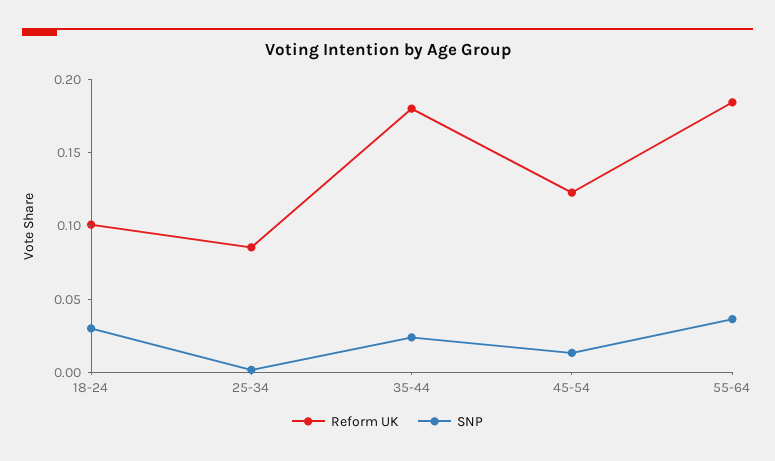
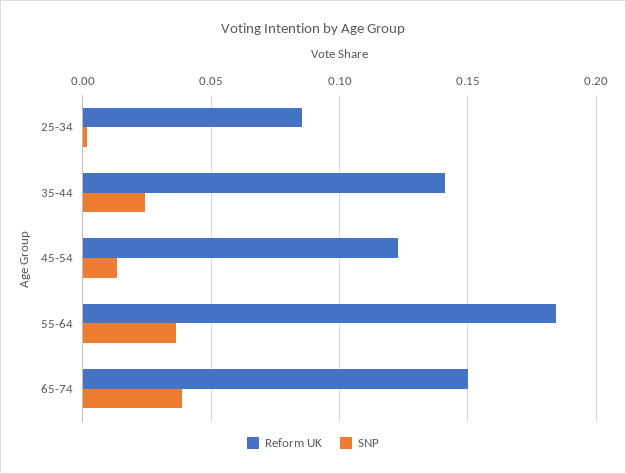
Reform UK, 18-24: 0.1 -> none
SNP, 18-24: 0.03 -> none
Reform UK, 35-44: 0.18 -> 0.14
Reform UK, 65-74: none -> 0.15
SNP, 65-74: none -> 0.04

